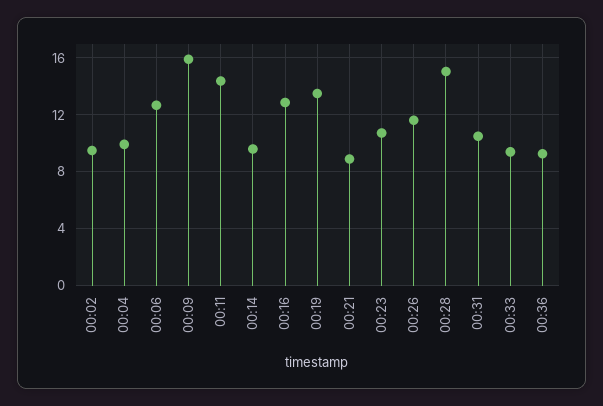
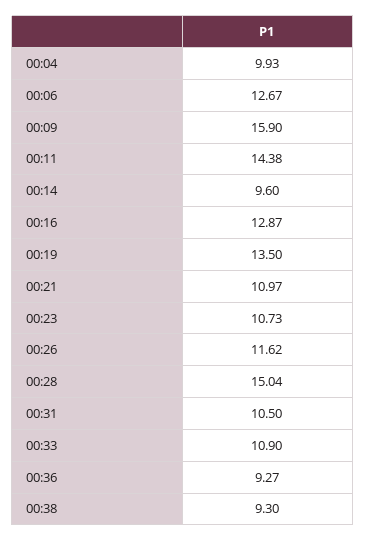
00:02: 9.5 -> none
00:21: 9 -> 10.97
00:33: 9.5 -> 10.9
00:38: none -> 9.3

